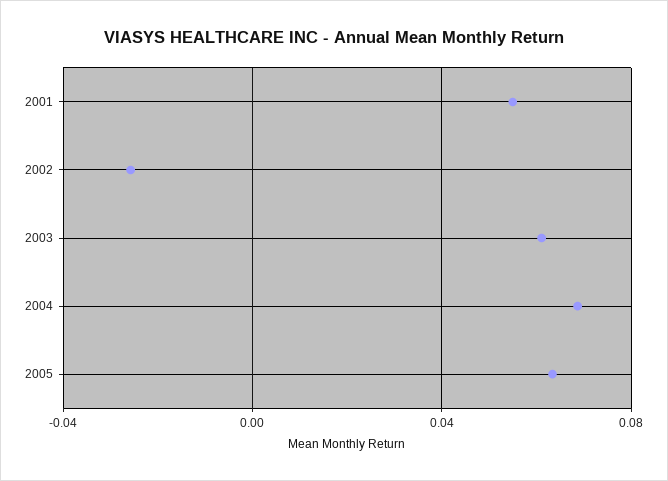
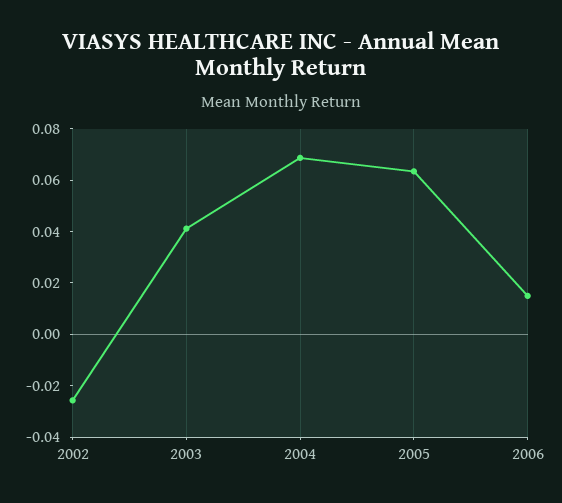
2001: 0.055 -> none
2003: 0.06 -> 0.04
2006: none -> 0.015

